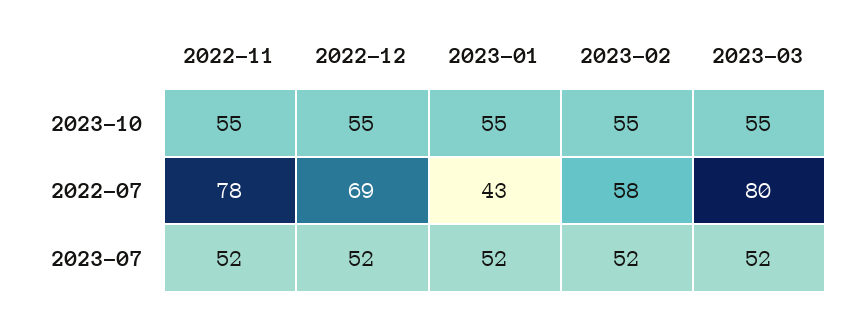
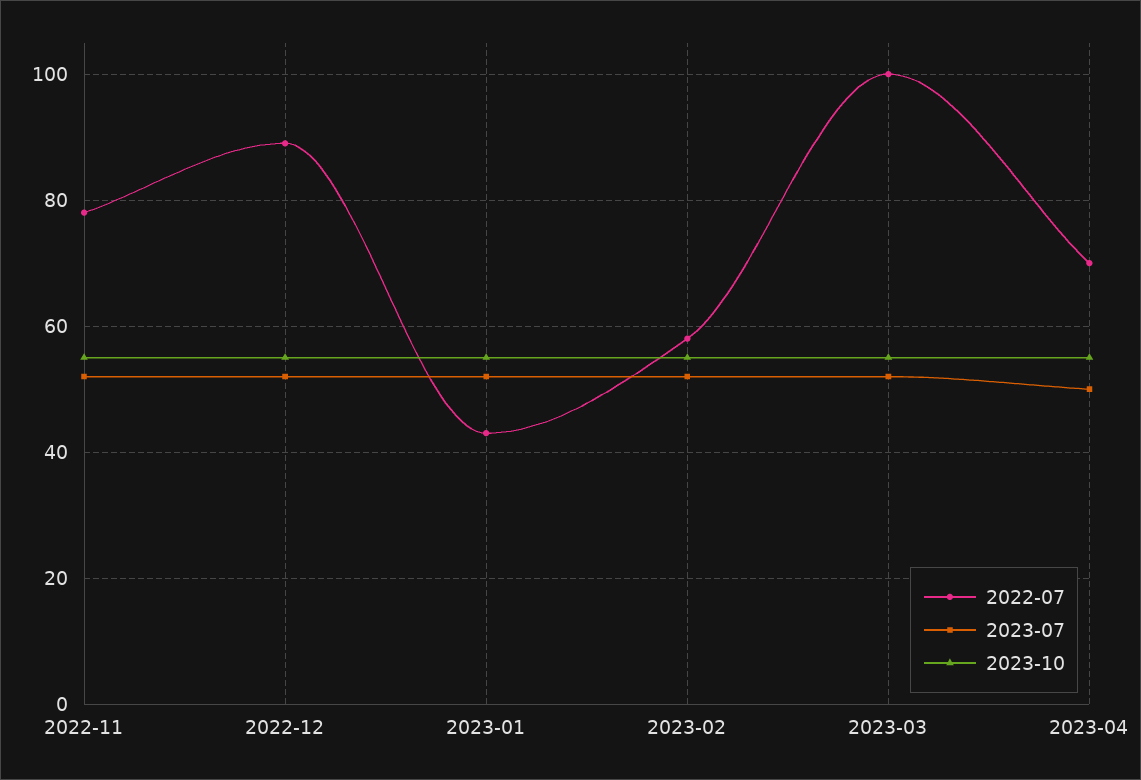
2022-07, 2022-12: 69 -> 90
2022-07, 2023-03: 80 -> 100
2022-07, 2023-04: none -> 70
2023-07, 2023-04: none -> 50
2023-10, 2023-04: none -> 55

